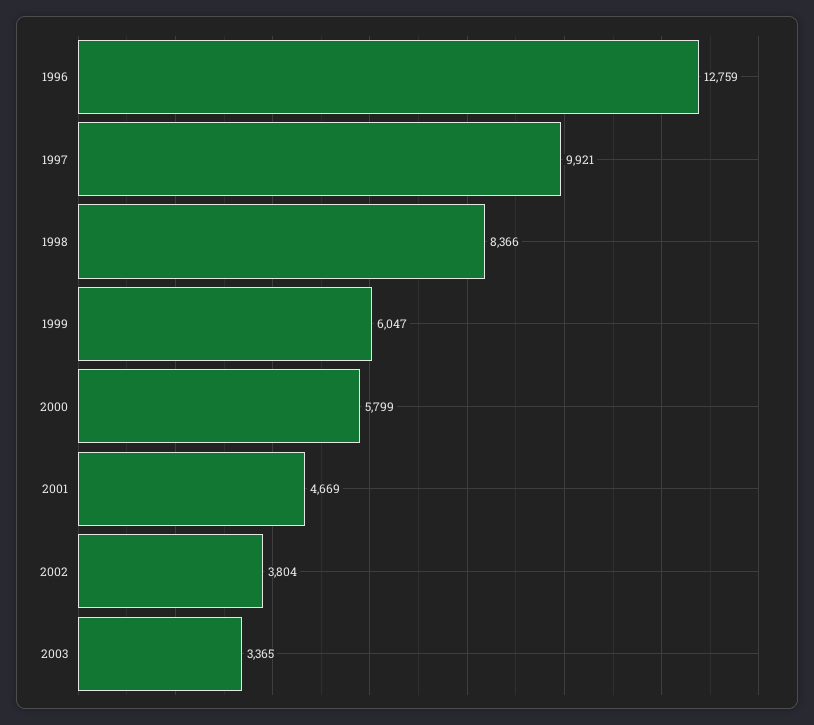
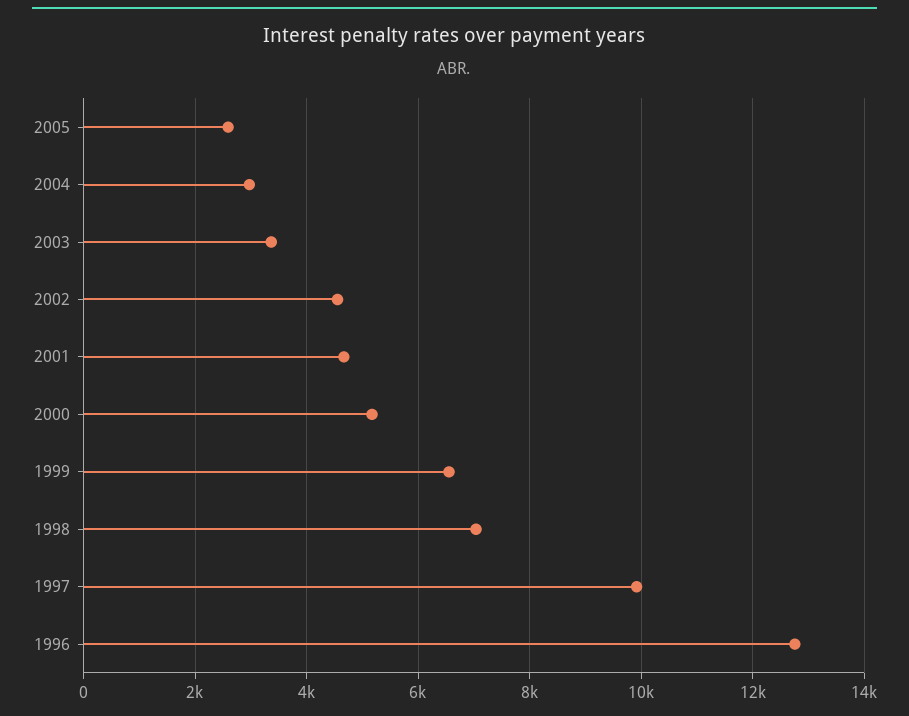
1998: 8366 -> 7000
1999: 6047 -> 6600
2000: 5799 -> 5200
2002: 3804 -> 4600
2005: none -> 2600
2004: none -> 3000

